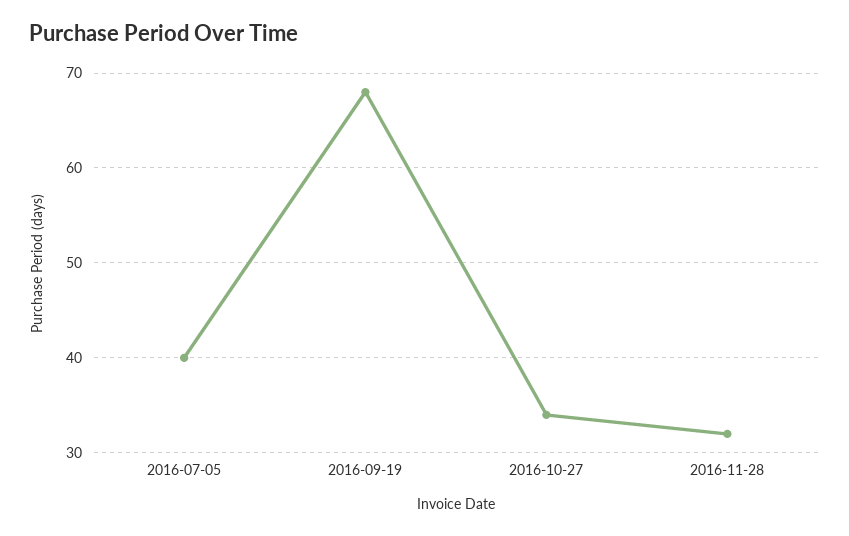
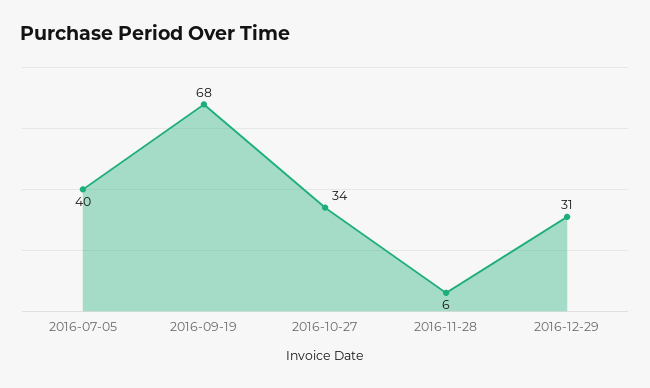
2016-11-28: 32 -> 6
2016-12-29: none -> 31

